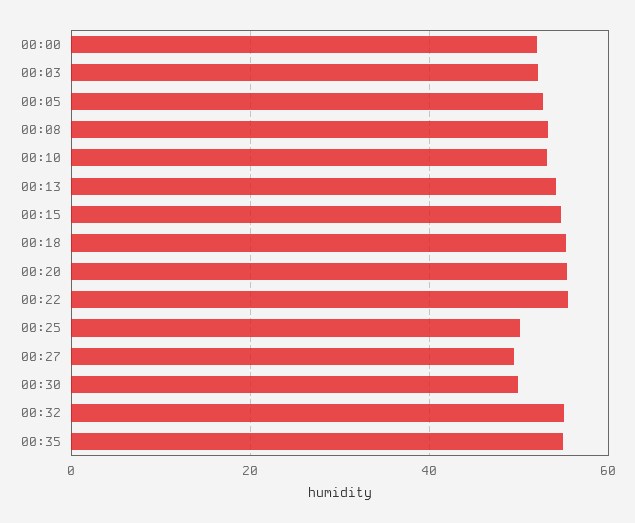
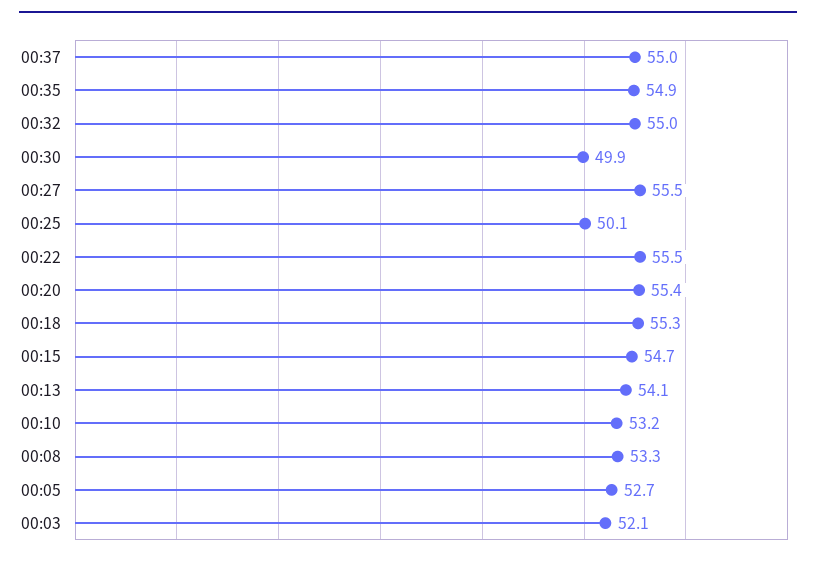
00:00: 52 -> none
00:27: 50 -> 55.5
00:37: none -> 55

